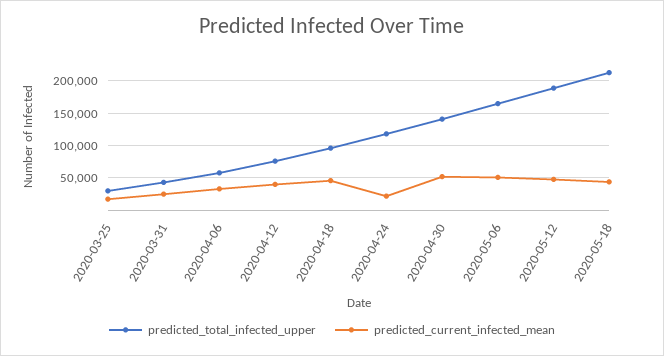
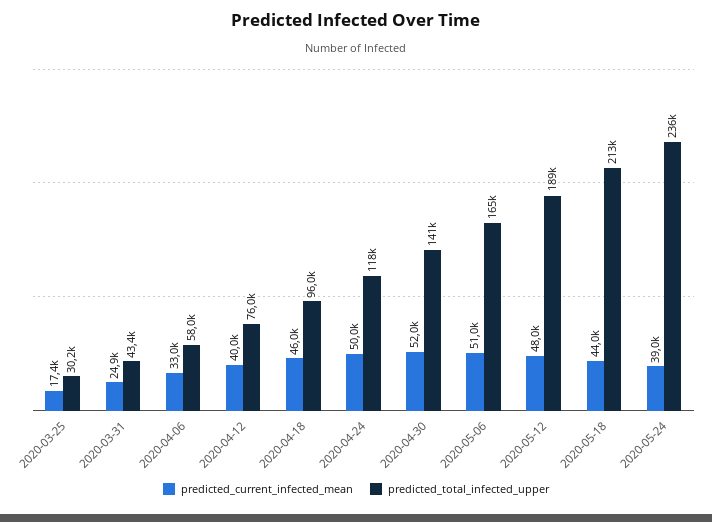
predicted_current_infected_mean, 2020-04-24: 20000 -> 50000
predicted_current_infected_mean, 2020-05-24: none -> 39000
predicted_total_infected_upper, 2020-05-24: none -> 236000

